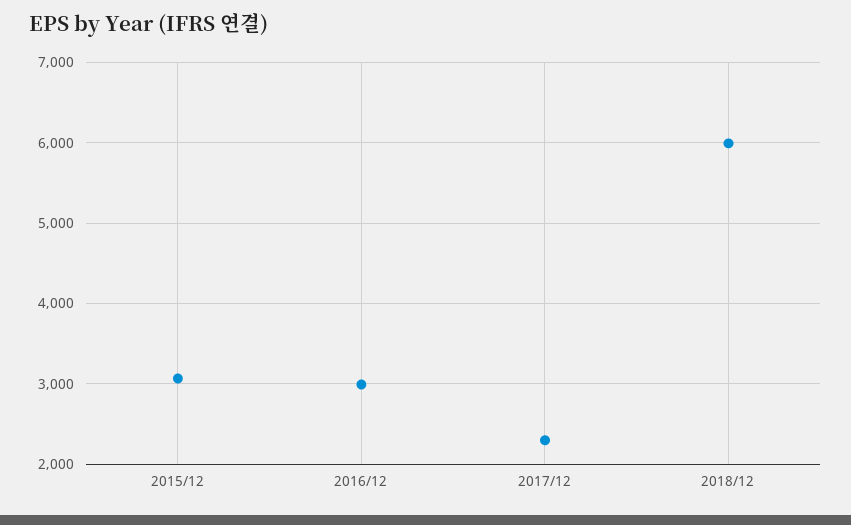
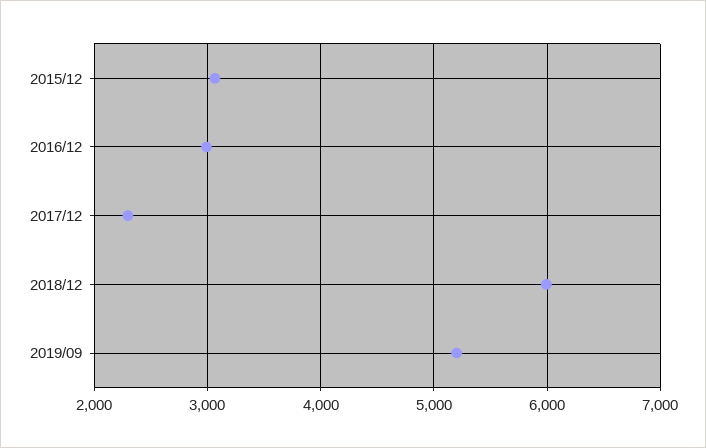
2019/09: none -> 5200

